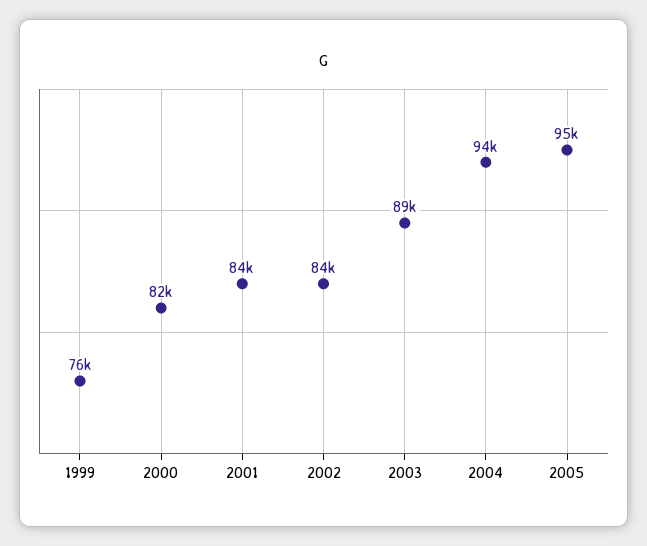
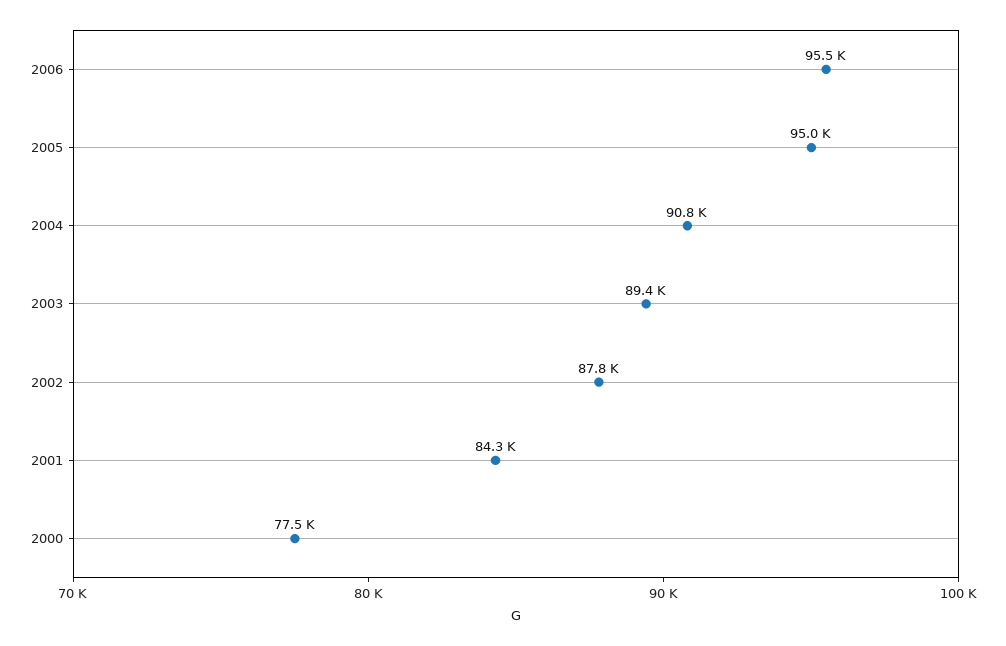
1999: 76000 -> none
2000: 82000 -> 77500
2002: 84000 -> 87800
2004: 94000 -> 90800
2006: none -> 95500

